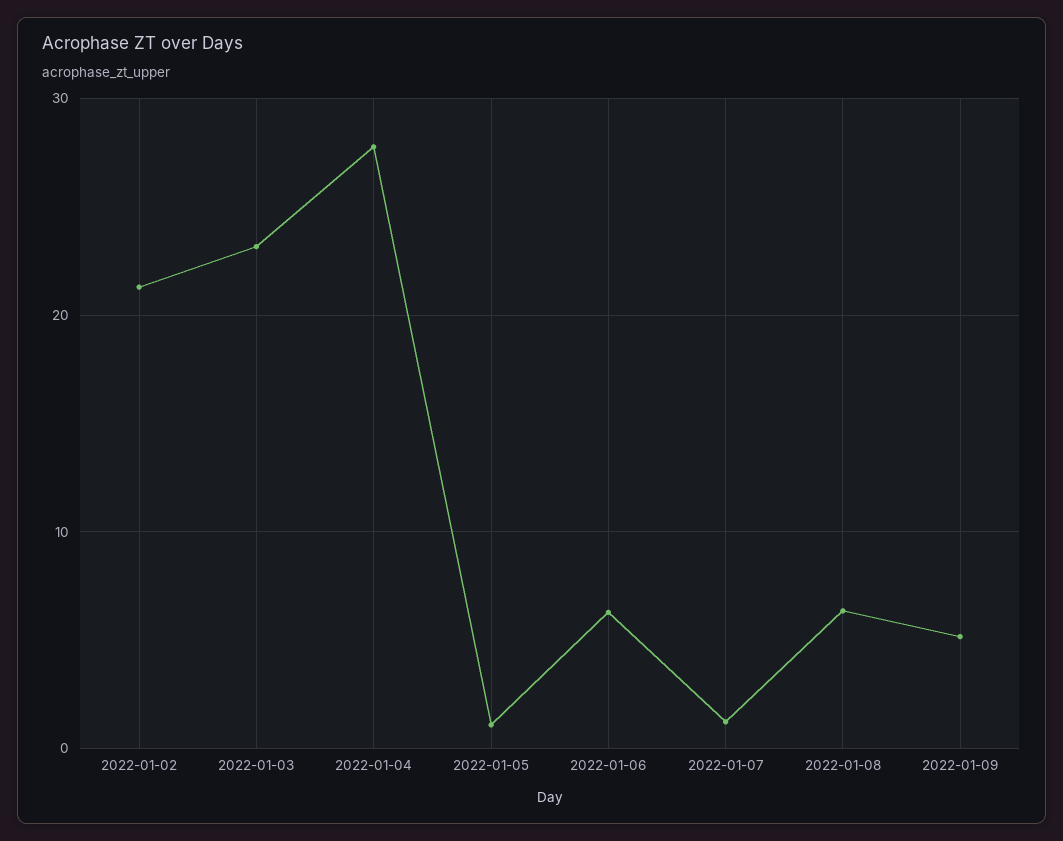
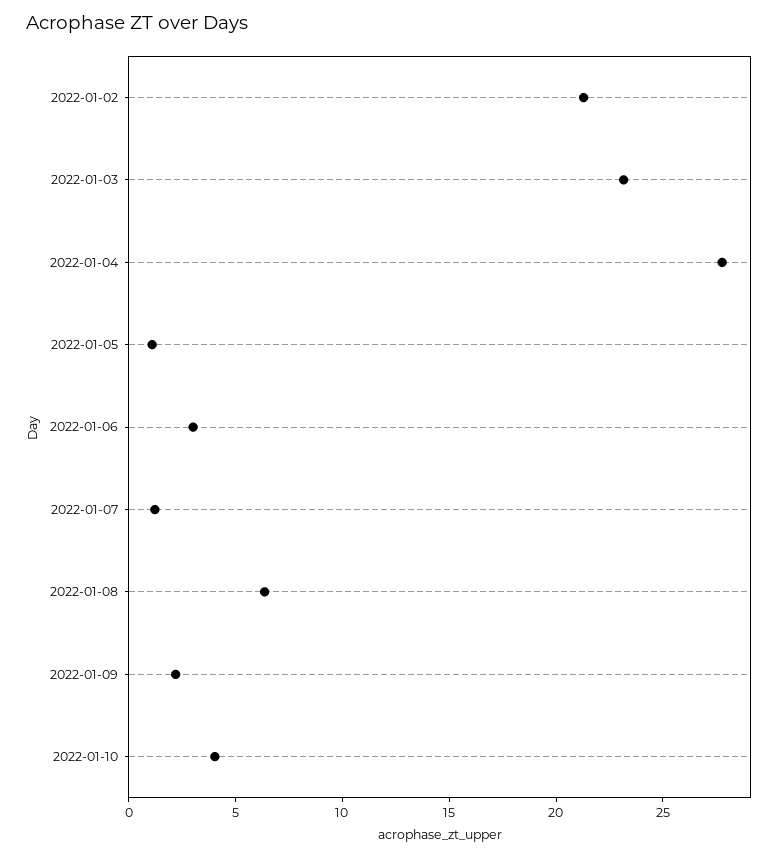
2022-01-06: 6 -> 3
2022-01-09: 5 -> 2
2022-01-10: none -> 4

